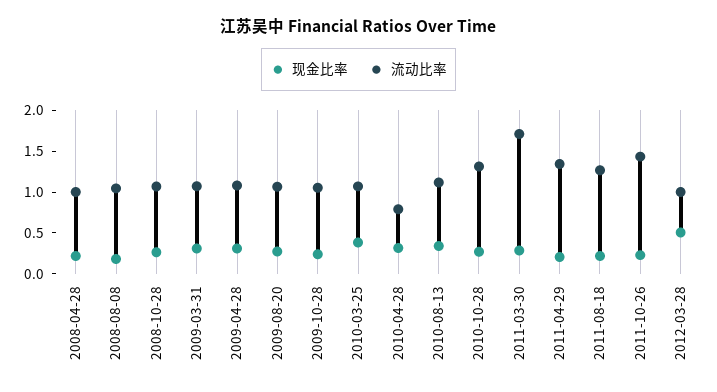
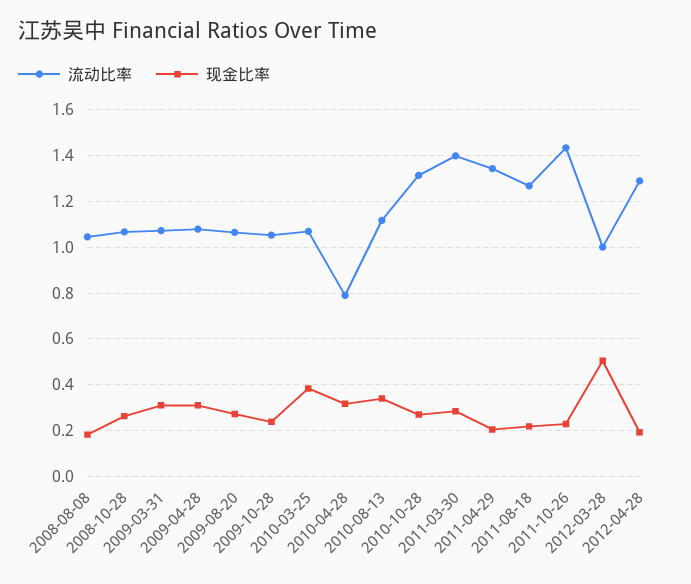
现金比率, 2008-04-28: 0.2 -> none
流动比率, 2008-04-28: 1 -> none
流动比率, 2011-03-30: 1.7 -> 1.4
流动比率, 2012-04-28: none -> 1.3
现金比率, 2012-04-28: none -> 0.2

